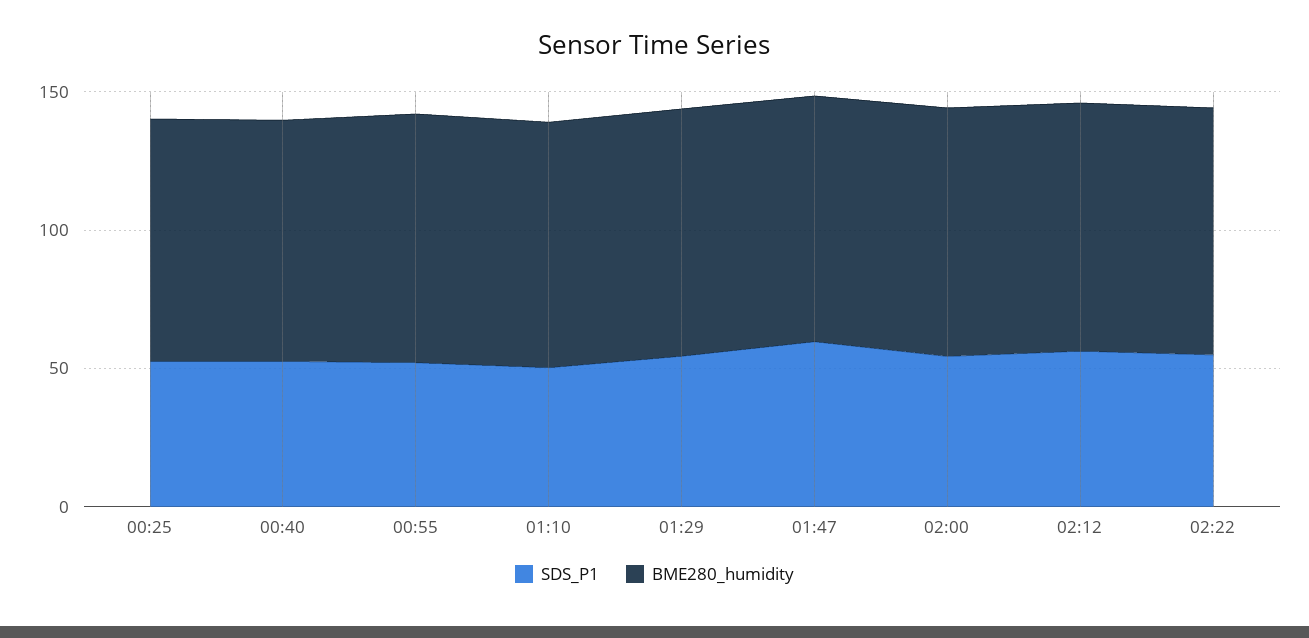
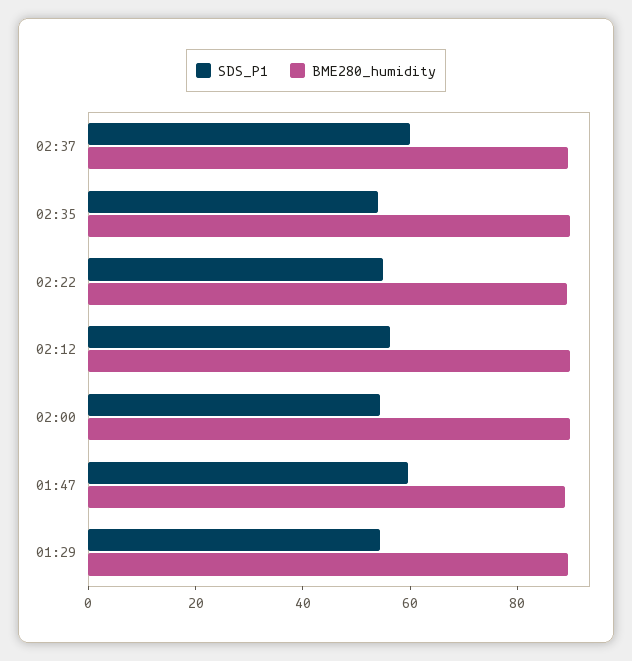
SDS_P1, 00:25: 50 -> none
BME280_humidity, 00:25: 90 -> none
SDS_P1, 00:40: 50 -> none
BME280_humidity, 00:40: 90 -> none
SDS_P1, 00:55: 50 -> none
BME280_humidity, 00:55: 90 -> none
SDS_P1, 01:10: 50 -> none
BME280_humidity, 01:10: 90 -> none
SDS_P1, 02:37: none -> 60
BME280_humidity, 02:37: none -> 90
SDS_P1, 02:35: none -> 55
BME280_humidity, 02:35: none -> 90

